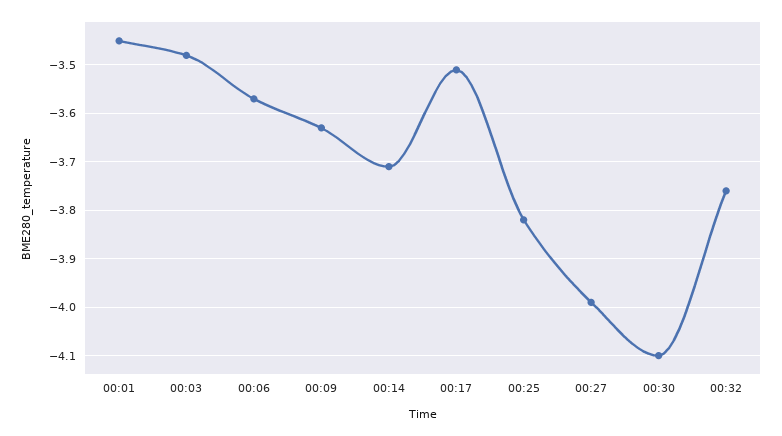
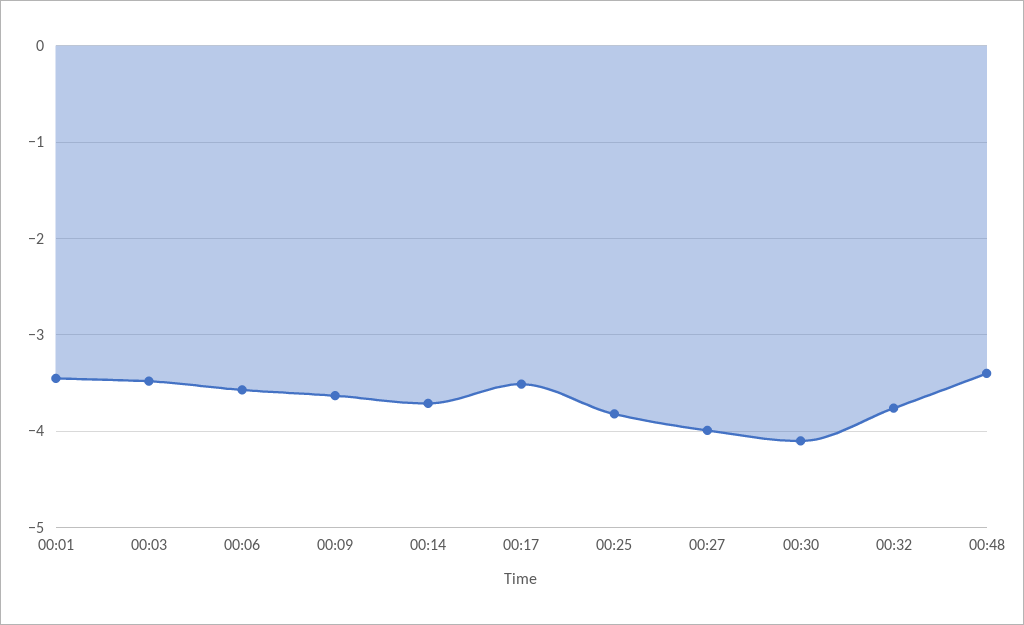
00:48: none -> -3.4

